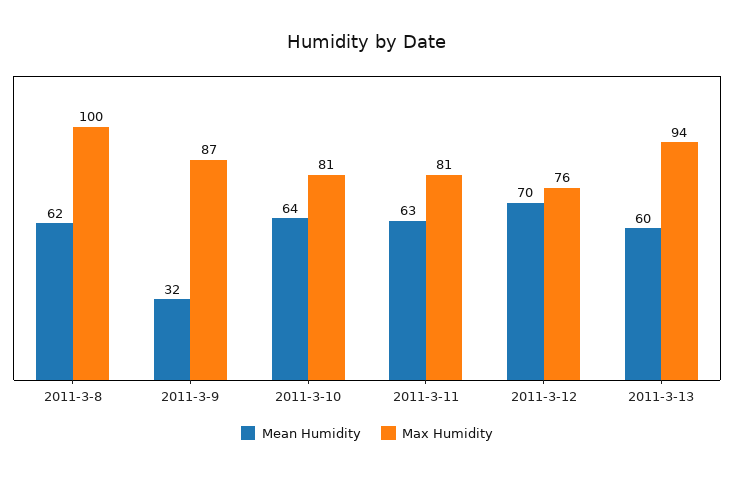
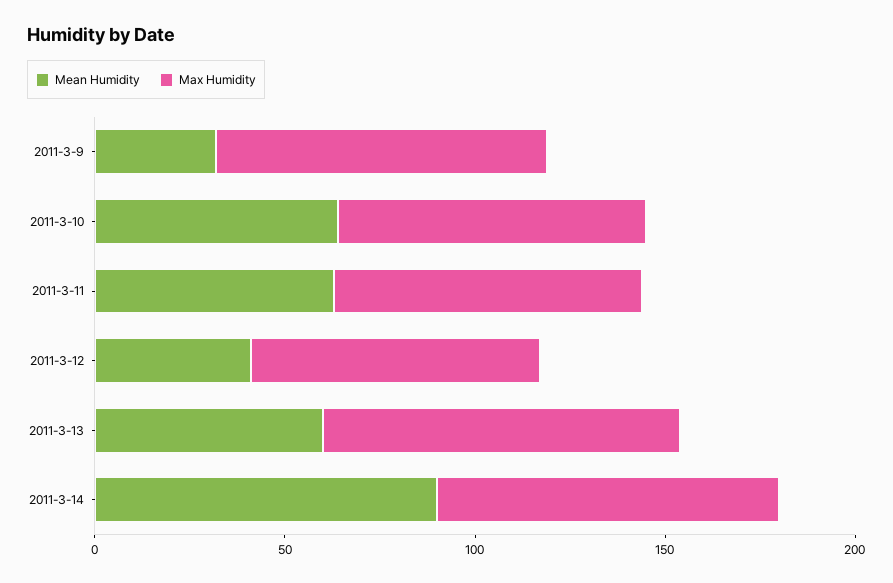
Mean Humidity, 2011-3-8: 62 -> none
Max Humidity, 2011-3-8: 100 -> none
Mean Humidity, 2011-3-12: 70 -> 40
Mean Humidity, 2011-3-14: none -> 90
Max Humidity, 2011-3-14: none -> 90

